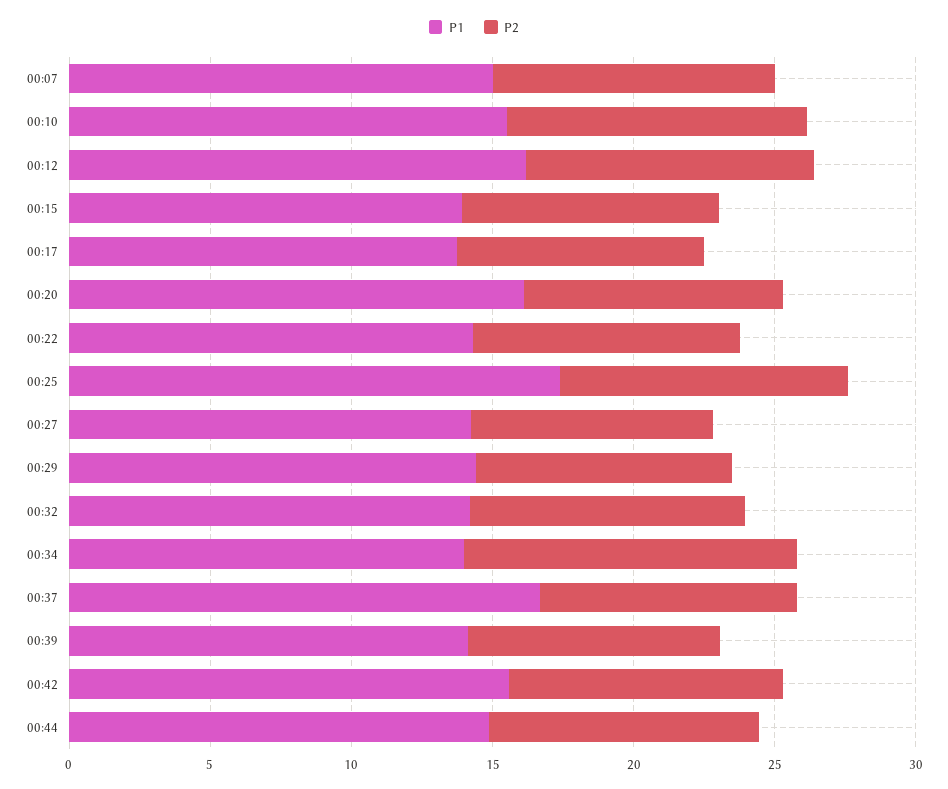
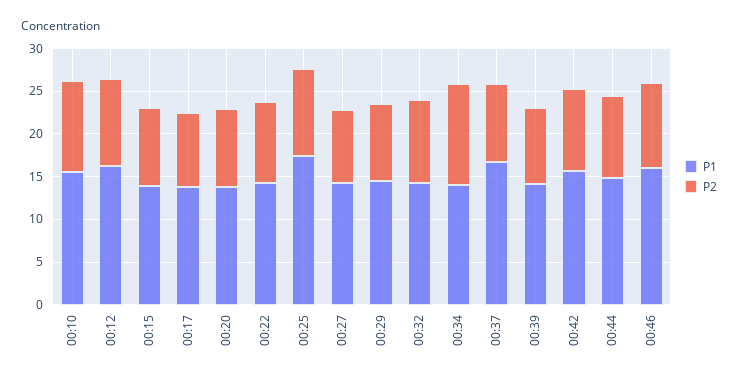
P1, 00:07: 15 -> none
P2, 00:07: 10 -> none
P1, 00:20: 16 -> 14
P1, 00:46: none -> 16
P2, 00:46: none -> 10

